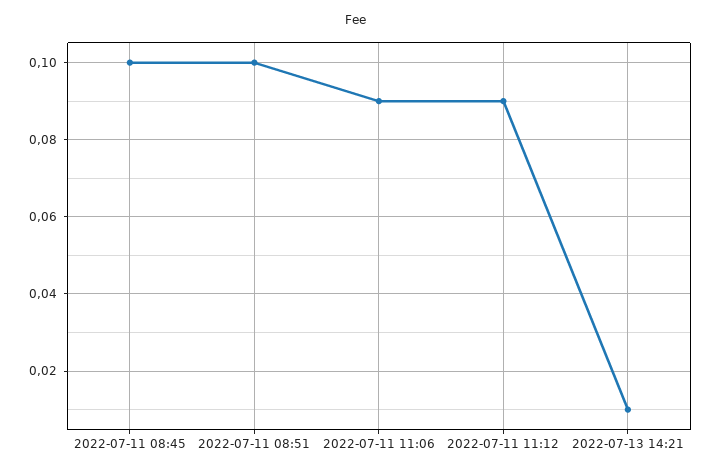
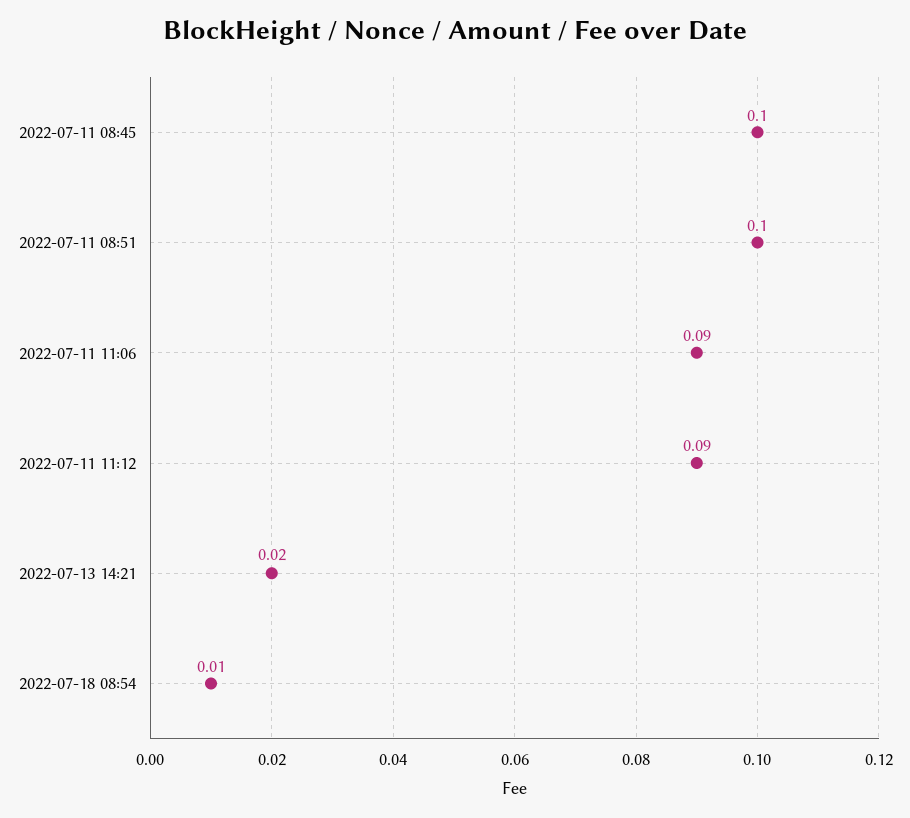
2022-07-13 14:21: 0.01 -> 0.02
2022-07-18 08:54: none -> 0.01

